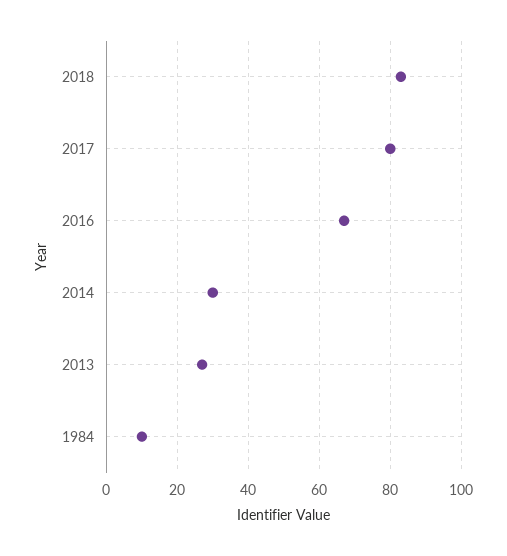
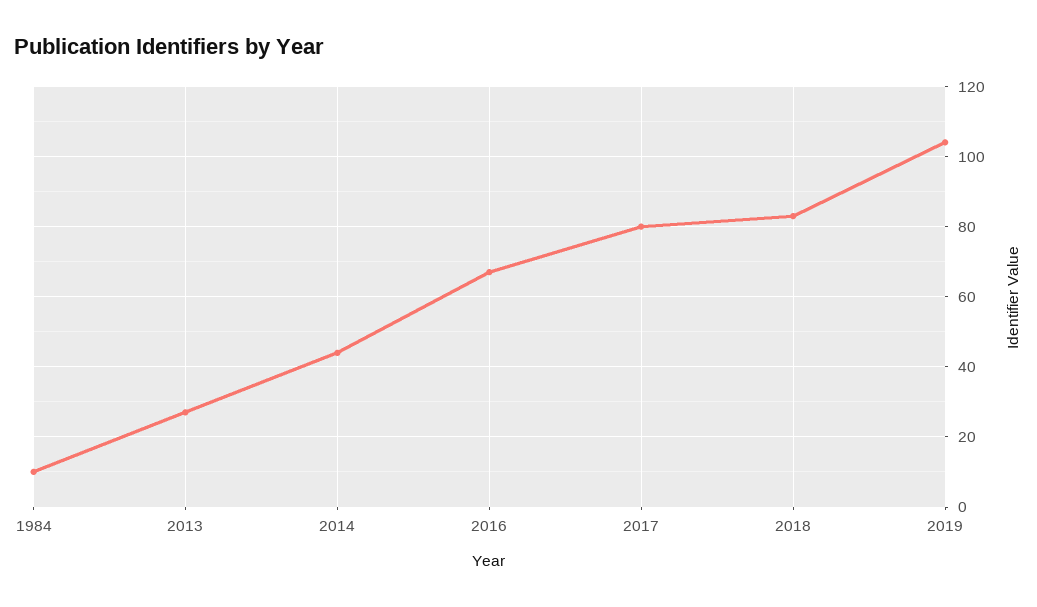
2014: 30 -> 45
2019: none -> 105

